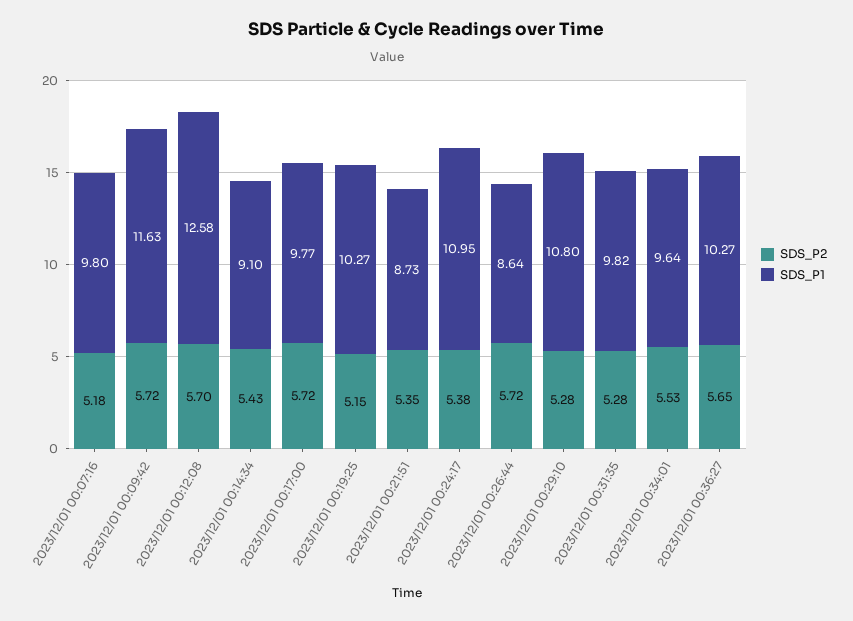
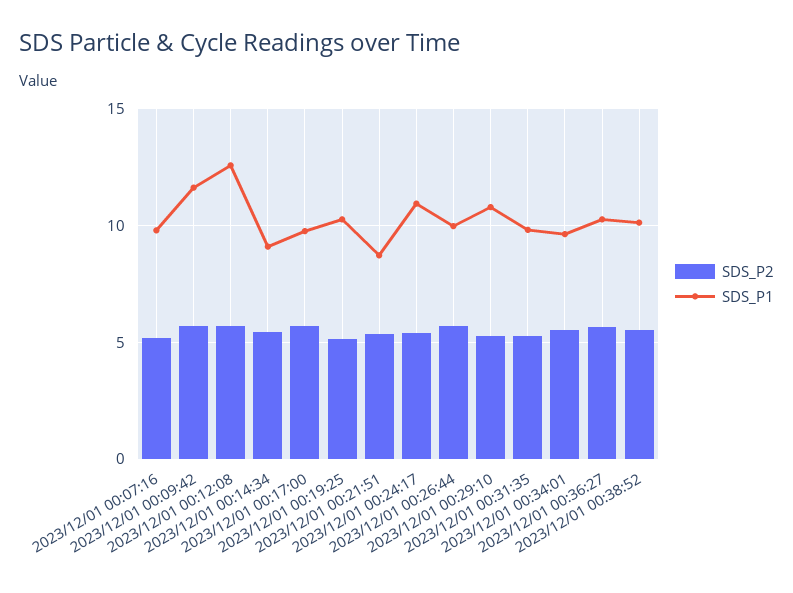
SDS_P1, 2023/12/01 00:26:44: 8.64 -> 10
SDS_P2, 2023/12/01 00:38:52: none -> 5.5
SDS_P1, 2023/12/01 00:38:52: none -> 10

